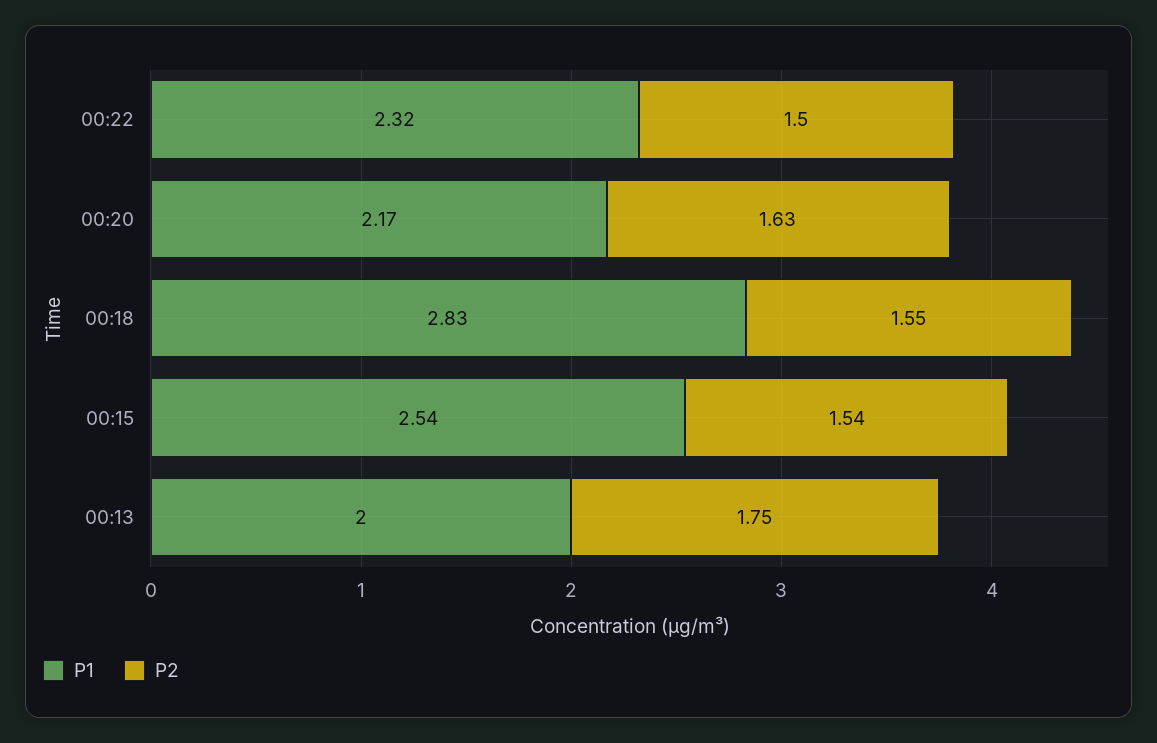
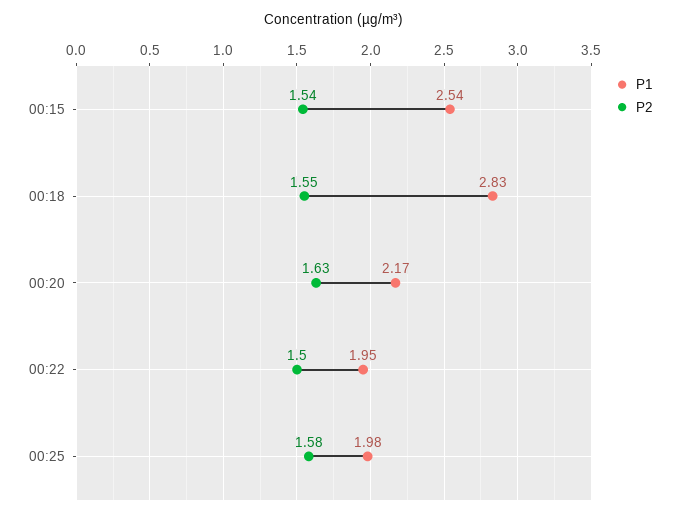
P1, 00:22: 2.32 -> 1.95
P1, 00:13: 2 -> none
P2, 00:13: 1.75 -> none
P1, 00:25: none -> 1.98
P2, 00:25: none -> 1.58

